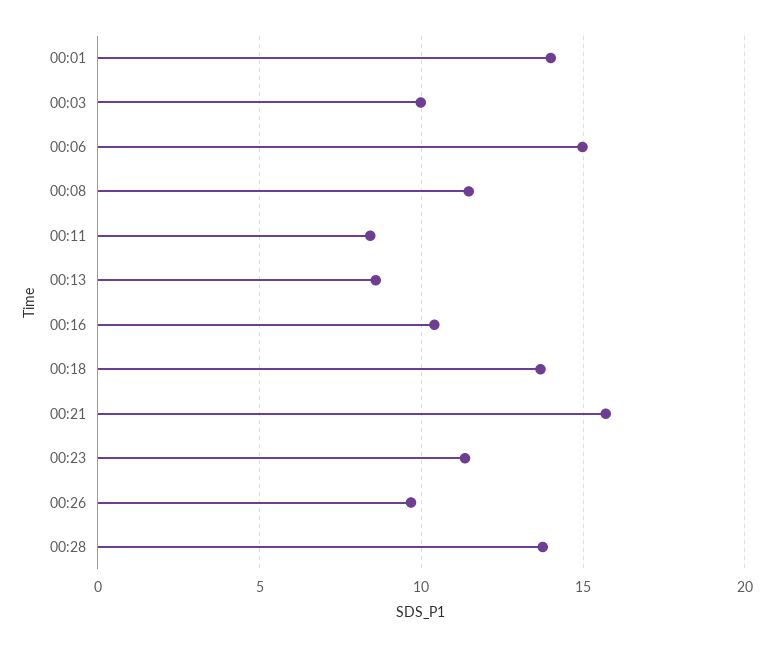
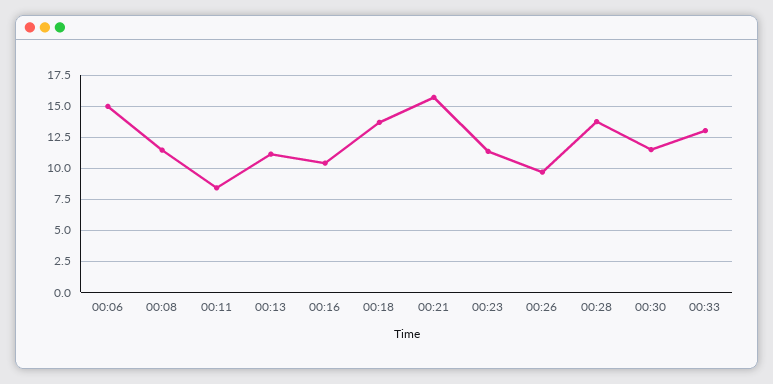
00:01: 14 -> none
00:03: 10 -> none
00:13: 8.5 -> 11
00:30: none -> 11.5
00:33: none -> 13

